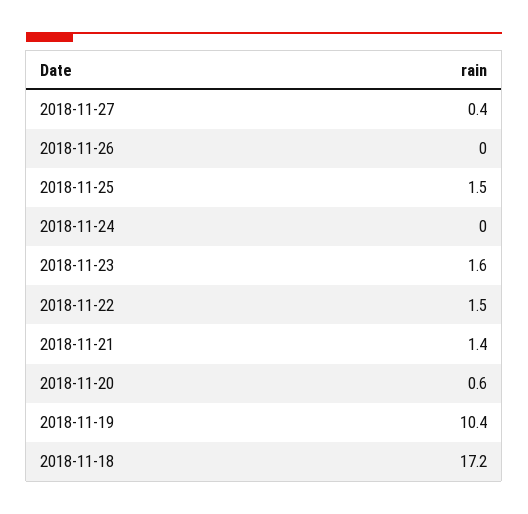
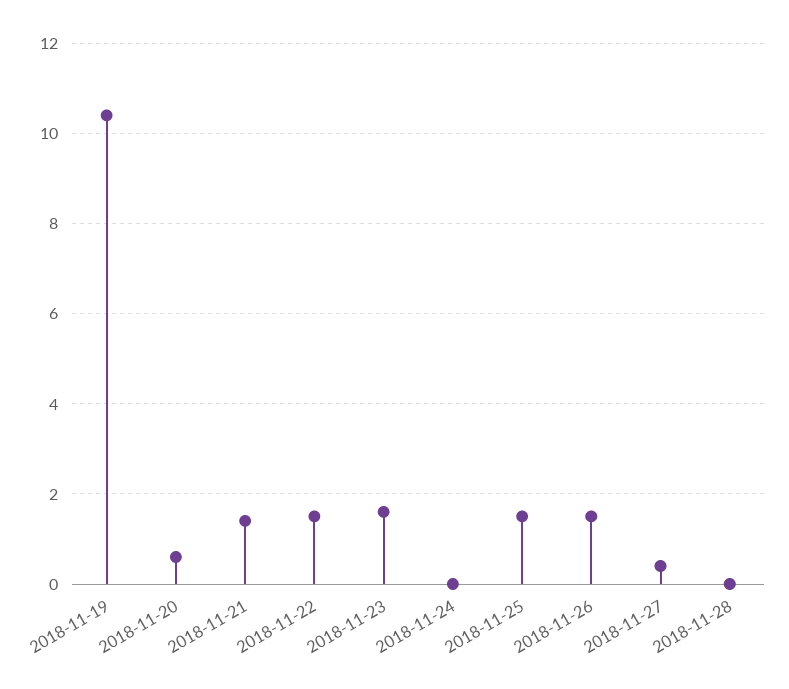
2018-11-26: 0 -> 1.5
2018-11-18: 17.2 -> none
2018-11-28: none -> 0

